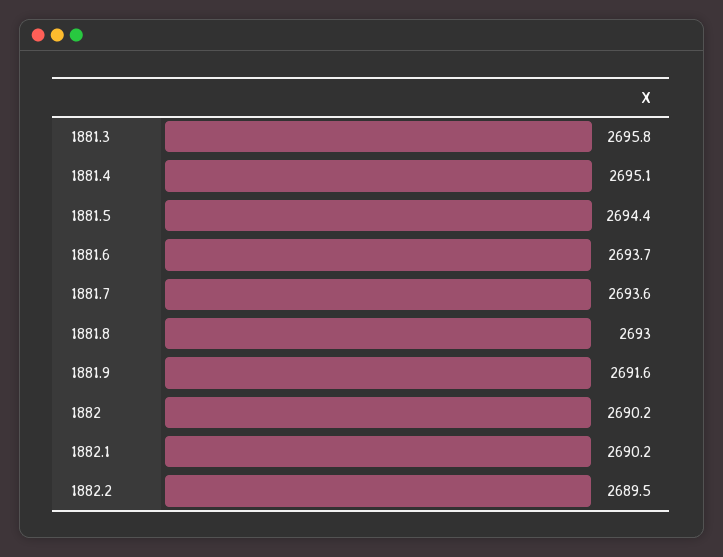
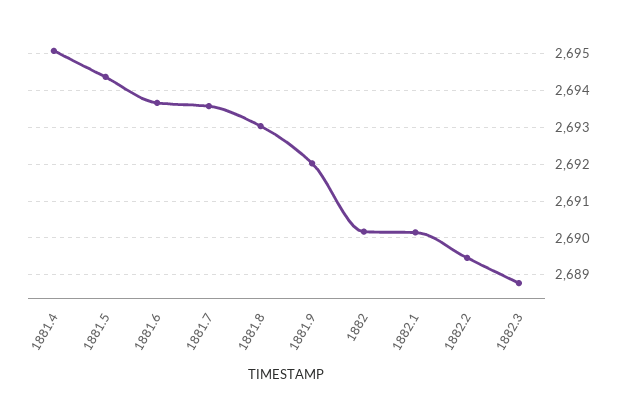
1881.3: 2695.8 -> none
1881.9: 2691.6 -> 2692
1882.3: none -> 2688.8

